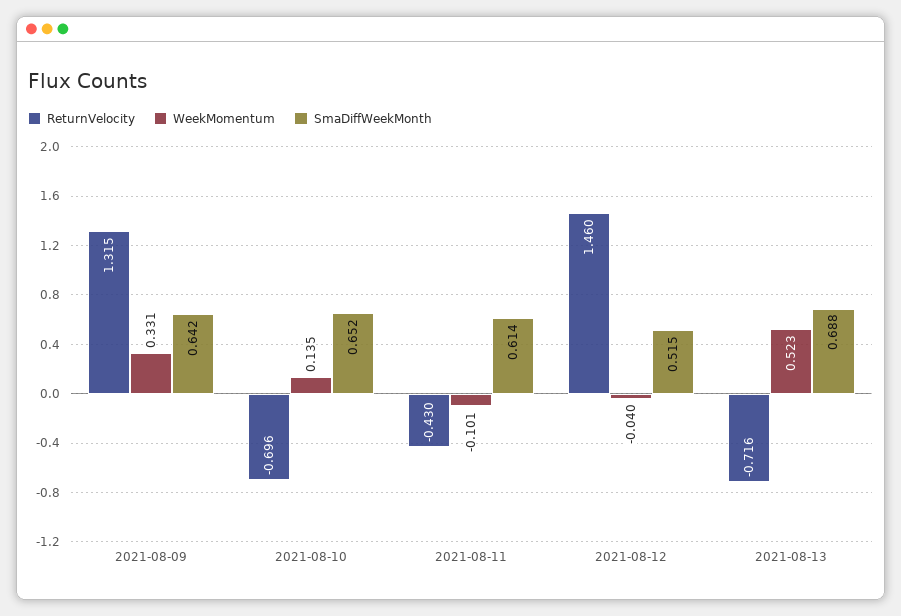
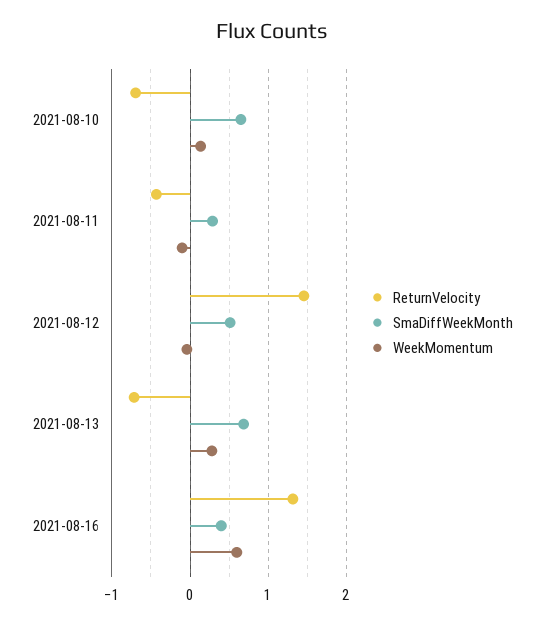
ReturnVelocity, 2021-08-09: 1.315 -> none
WeekMomentum, 2021-08-09: 0.331 -> none
SmaDiffWeekMonth, 2021-08-09: 0.642 -> none
SmaDiffWeekMonth, 2021-08-11: 0.614 -> 0.3
WeekMomentum, 2021-08-13: 0.523 -> 0.3
ReturnVelocity, 2021-08-16: none -> 1.3
SmaDiffWeekMonth, 2021-08-16: none -> 0.4
WeekMomentum, 2021-08-16: none -> 0.6

